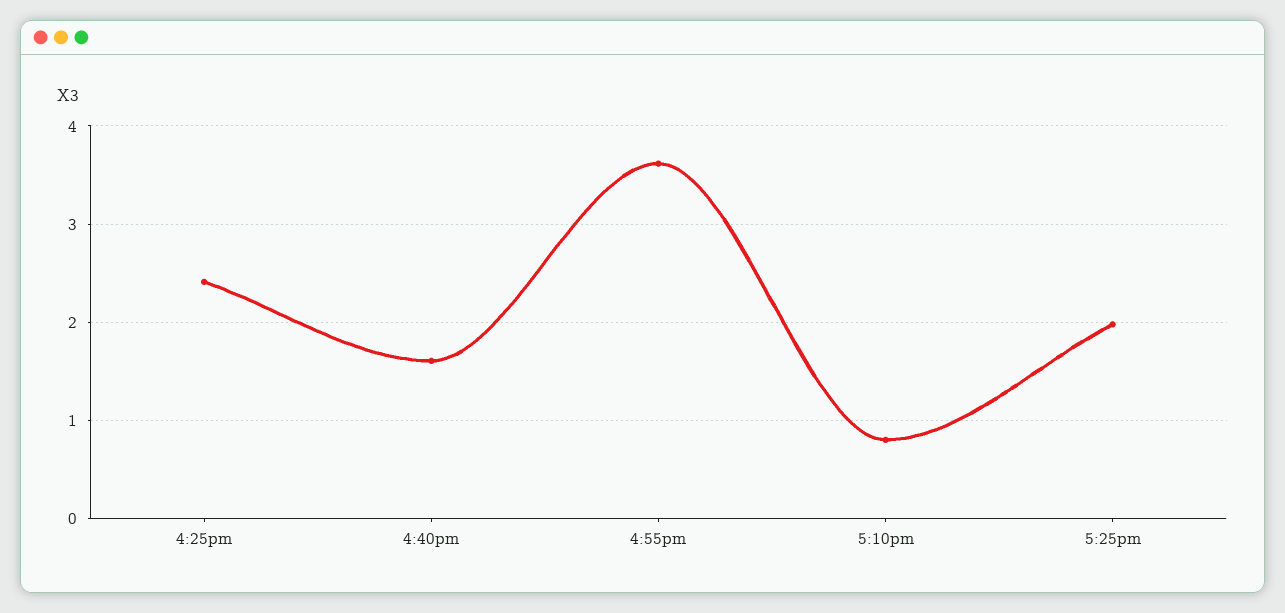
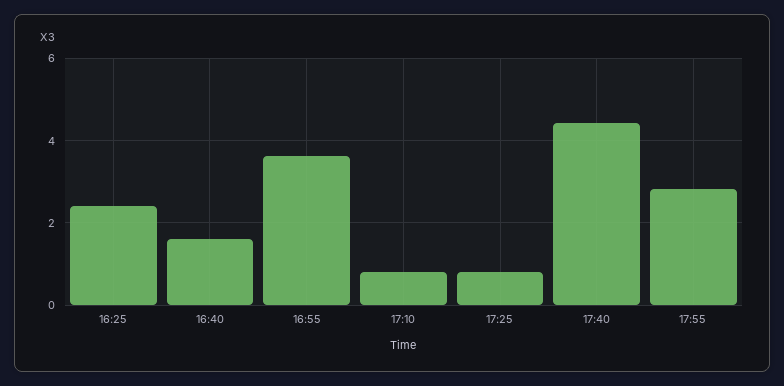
5:25pm: 2 -> 0.8
17:40: none -> 4.4
17:55: none -> 2.8

